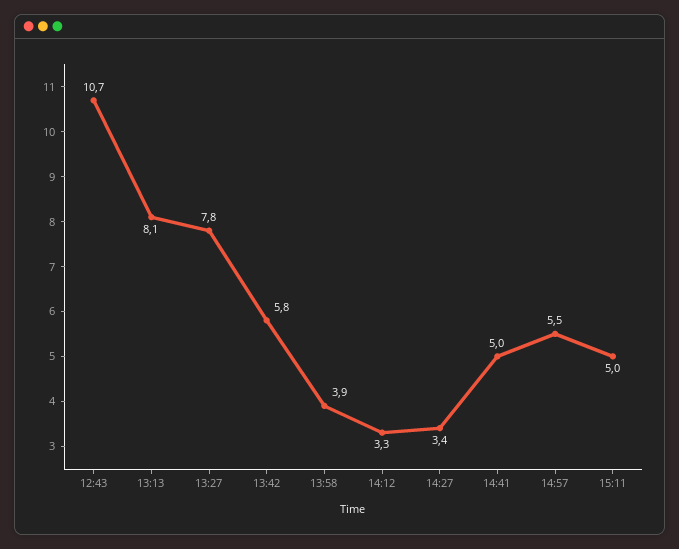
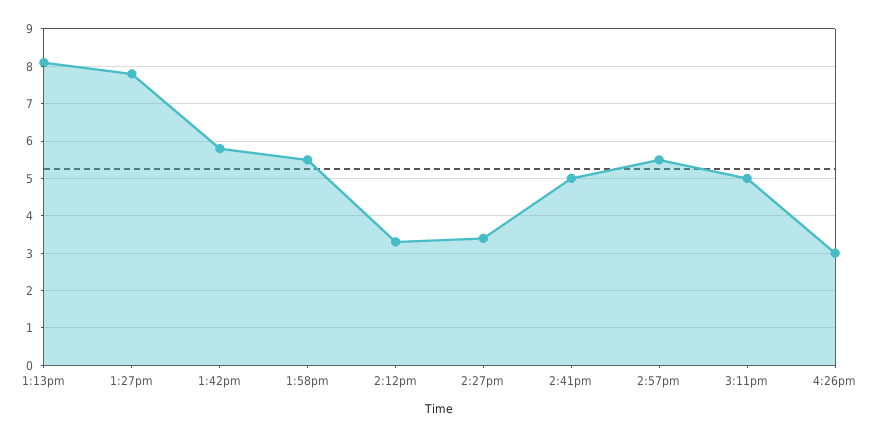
12:43: 10.7 -> none
13:58: 3.9 -> 5.5
4:26pm: none -> 3

